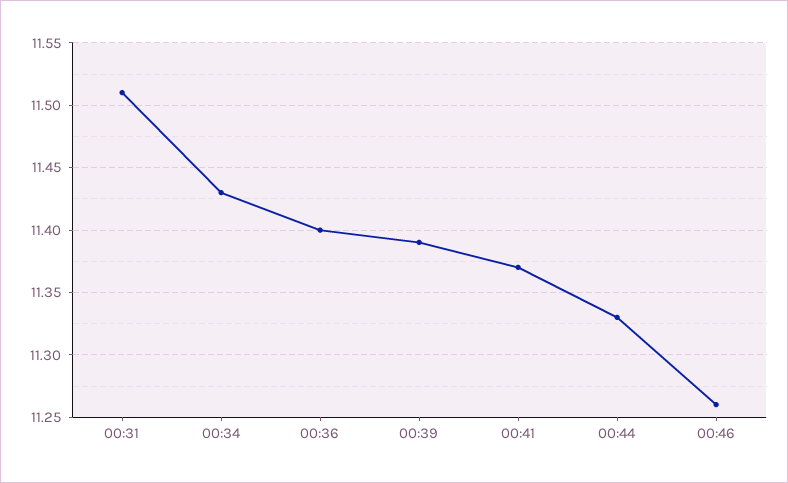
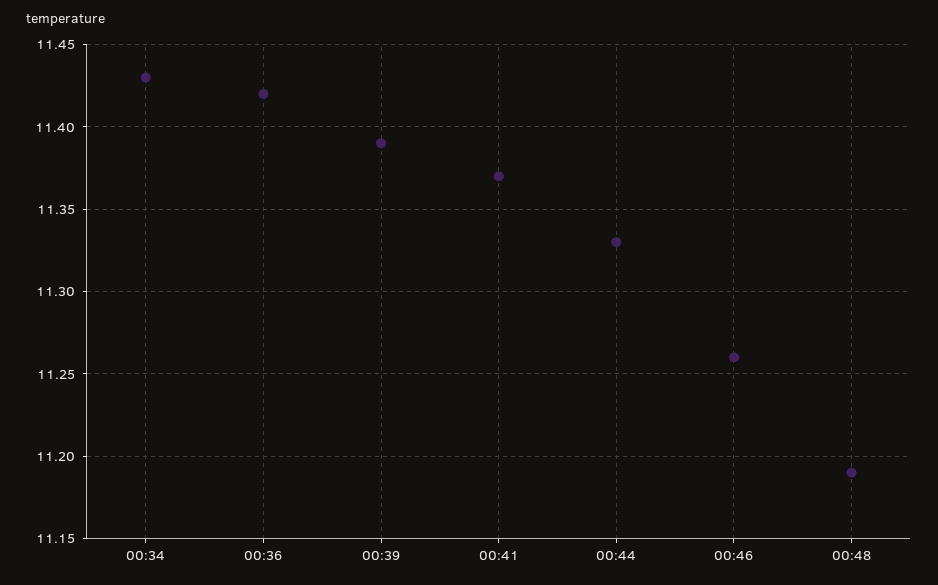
00:31: 11.51 -> none
00:36: 11.4 -> 11.42
00:48: none -> 11.19

